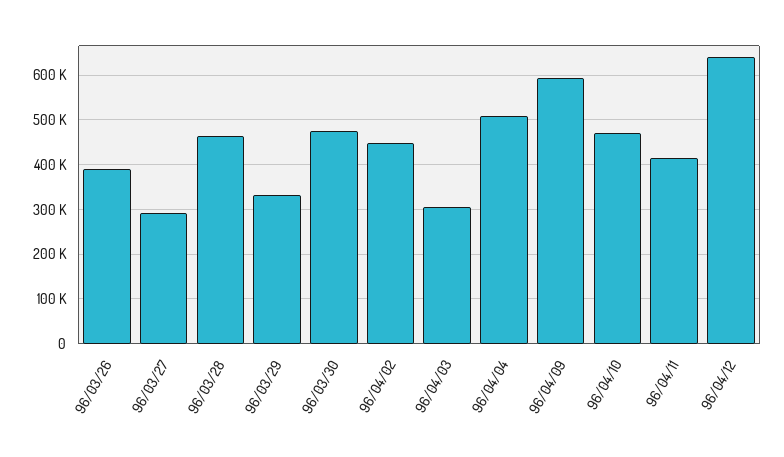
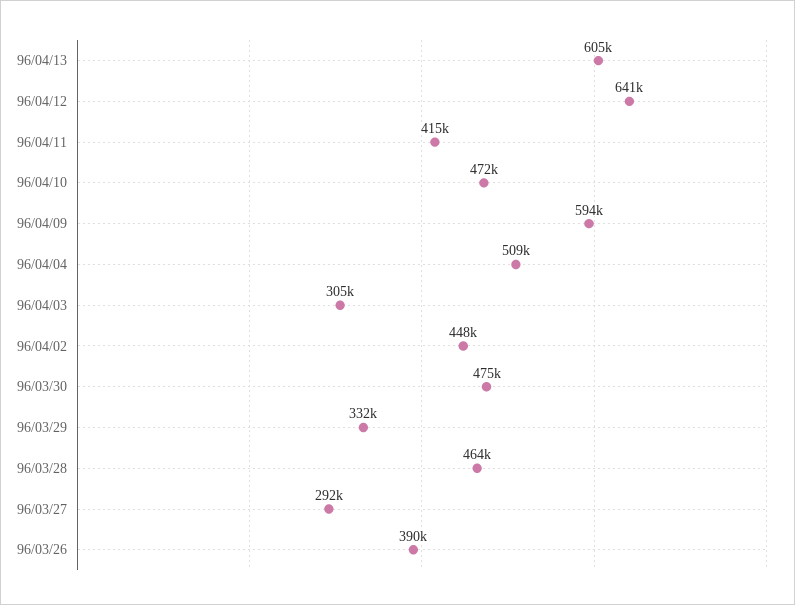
96/04/13: none -> 605000

